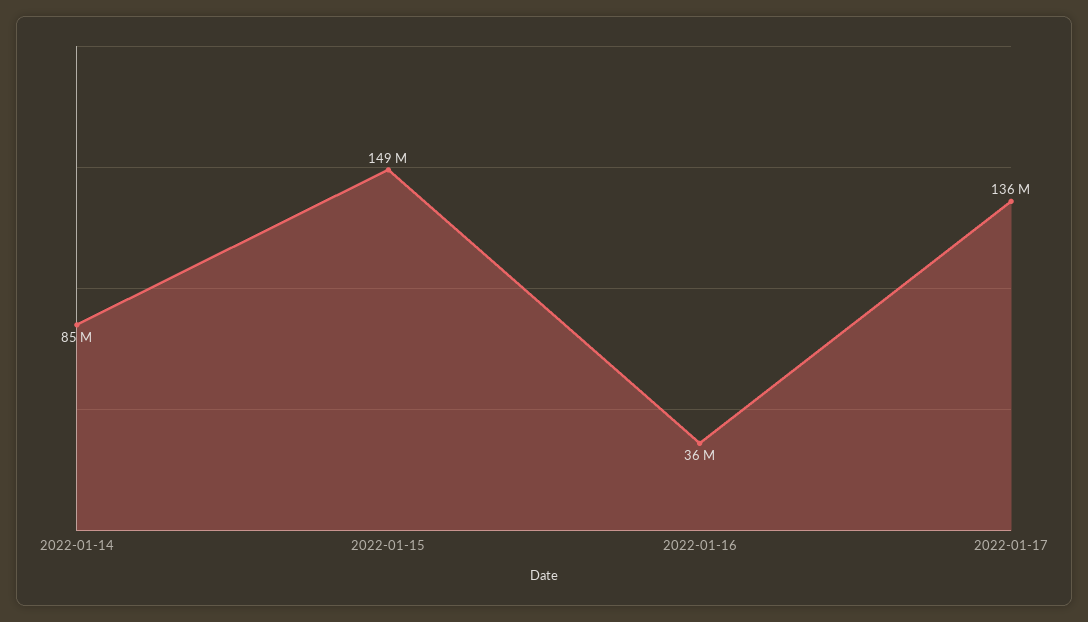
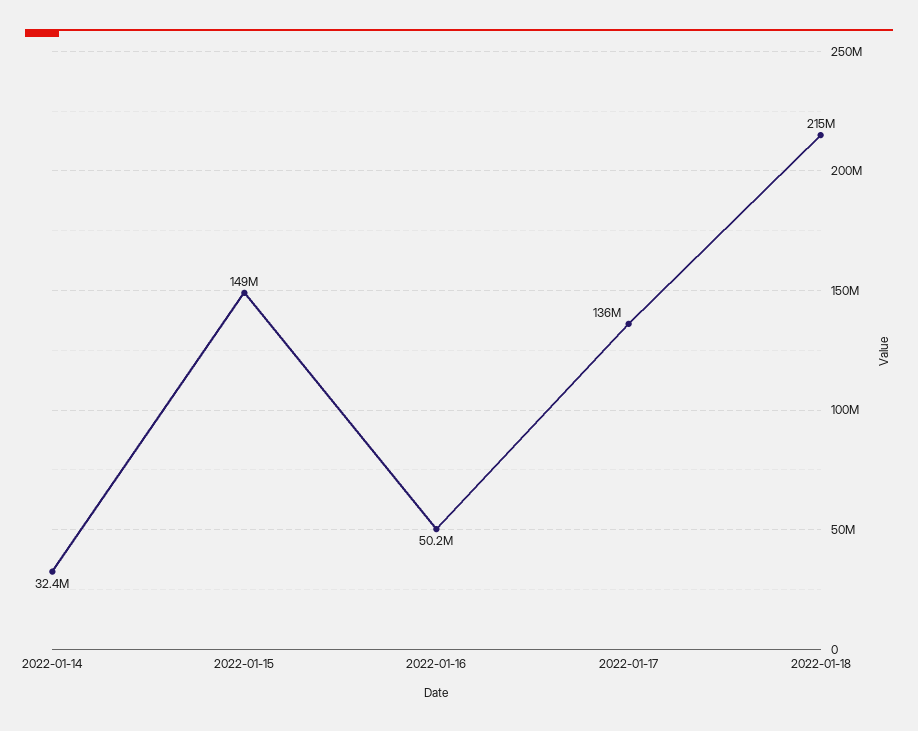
2022-01-14: 85000000 -> 32400000
2022-01-16: 36000000 -> 50200000
2022-01-18: none -> 215000000

